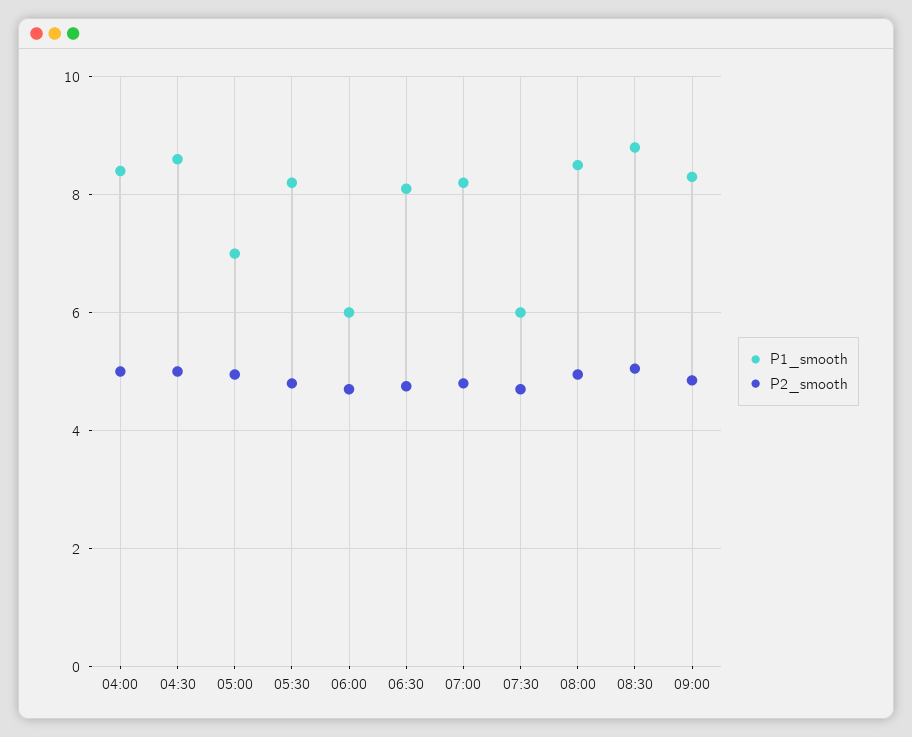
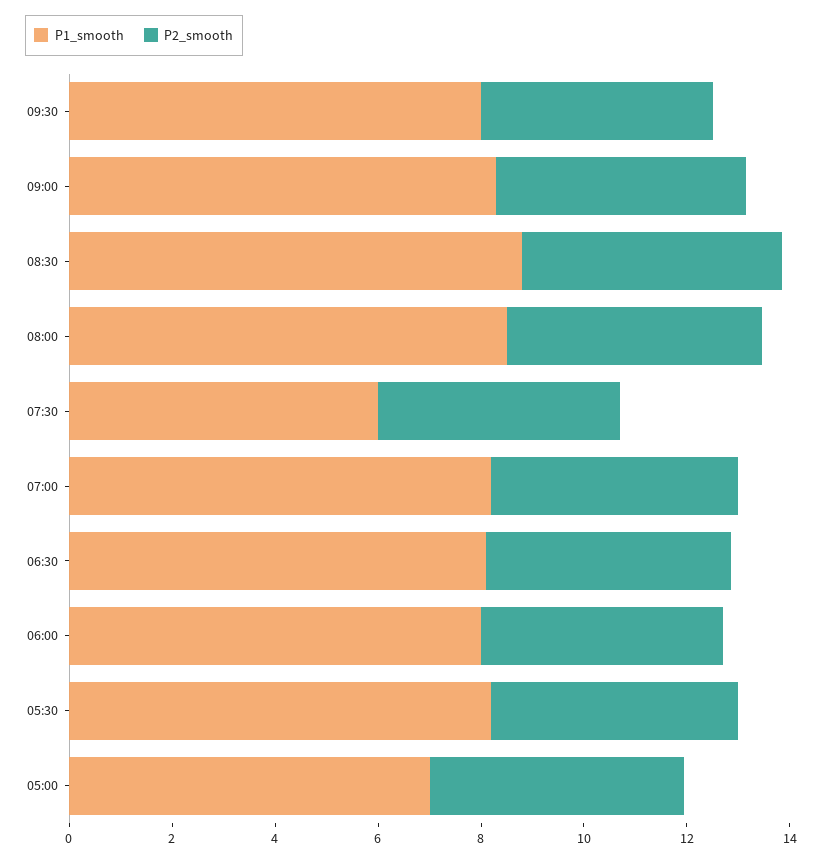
P1_smooth, 04:00: 8.4 -> none
P2_smooth, 04:00: 5 -> none
P1_smooth, 04:30: 8.6 -> none
P2_smooth, 04:30: 5 -> none
P1_smooth, 06:00: 6 -> 8
P1_smooth, 09:30: none -> 8
P2_smooth, 09:30: none -> 4.5

